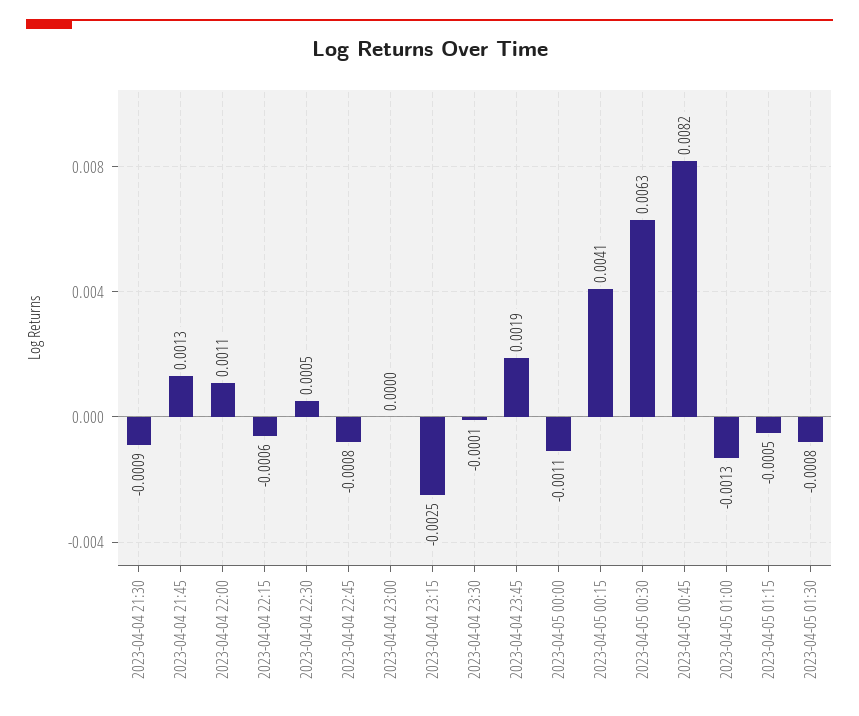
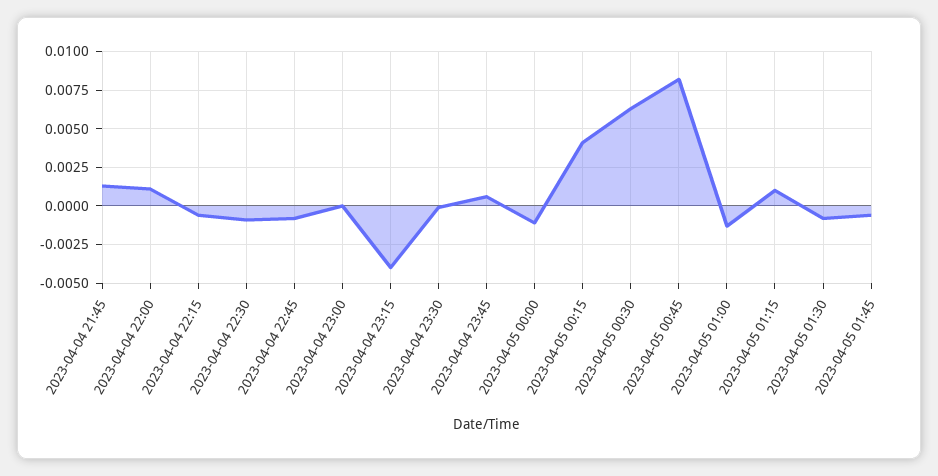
2023-04-04 21:30: -0.0009 -> none
2023-04-04 22:30: 0.0005 -> -0.001
2023-04-04 23:15: -0.0025 -> -0.004
2023-04-04 23:45: 0.0019 -> 0.0005
2023-04-05 01:15: -0.0005 -> 0.001
2023-04-05 01:45: none -> -0.0005

